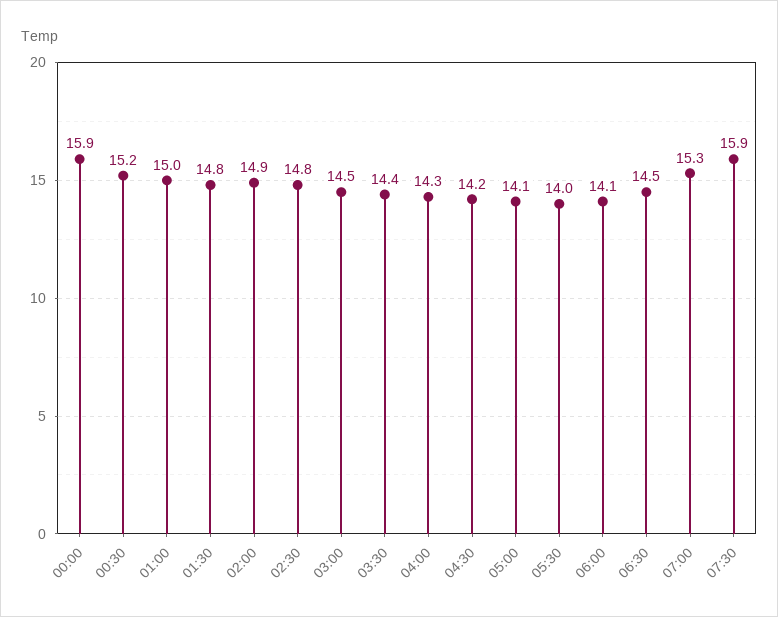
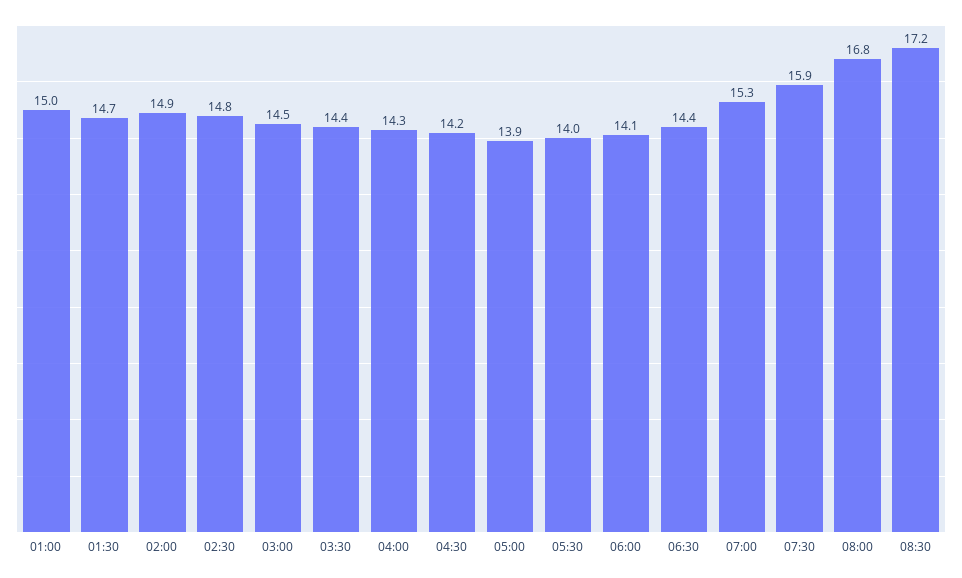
00:00: 15.9 -> none
00:30: 15.2 -> none
01:30: 14.8 -> 14.7
05:00: 14.1 -> 13.9
06:30: 14.5 -> 14.4
08:00: none -> 16.8
08:30: none -> 17.2

